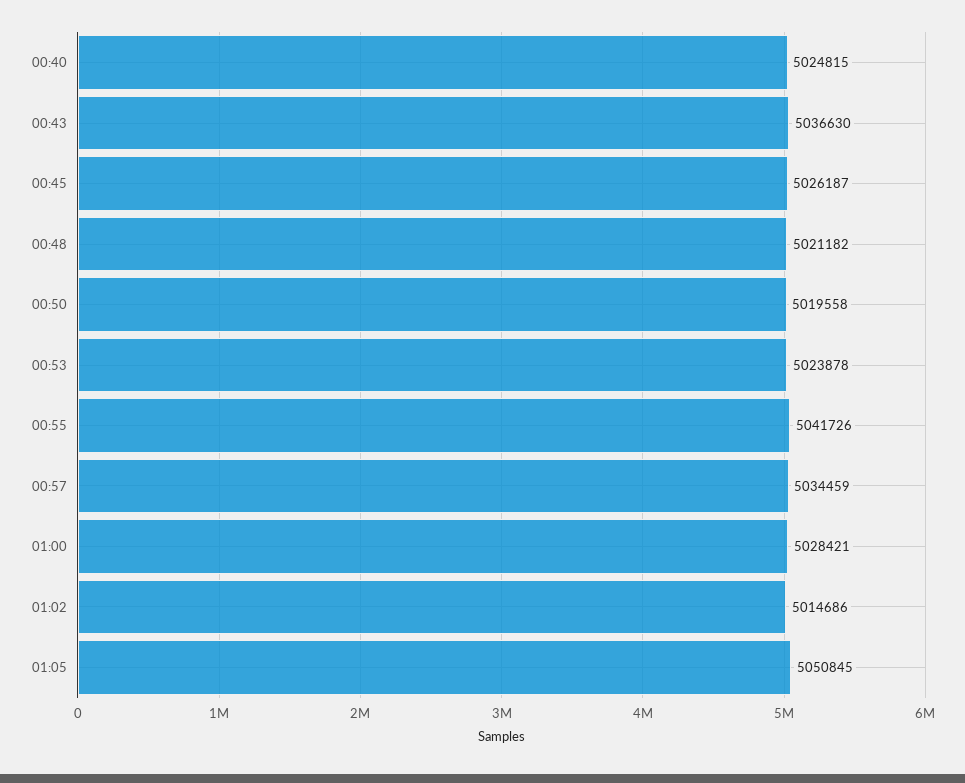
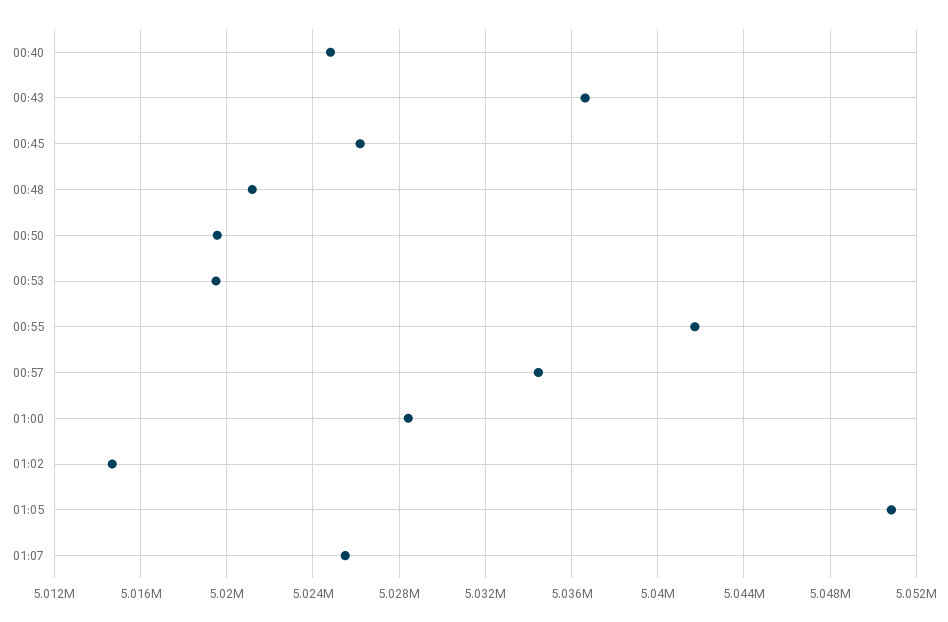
00:53: 5023878 -> 5019500
01:07: none -> 5025500

